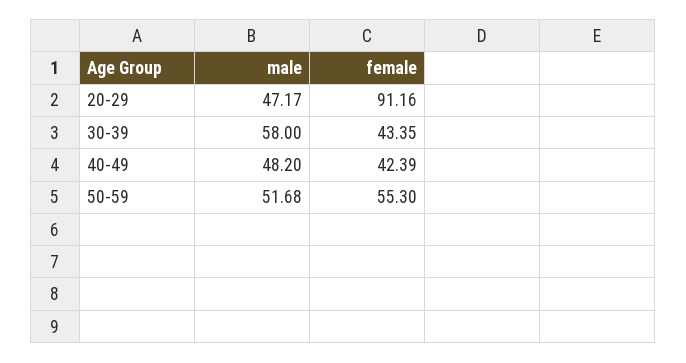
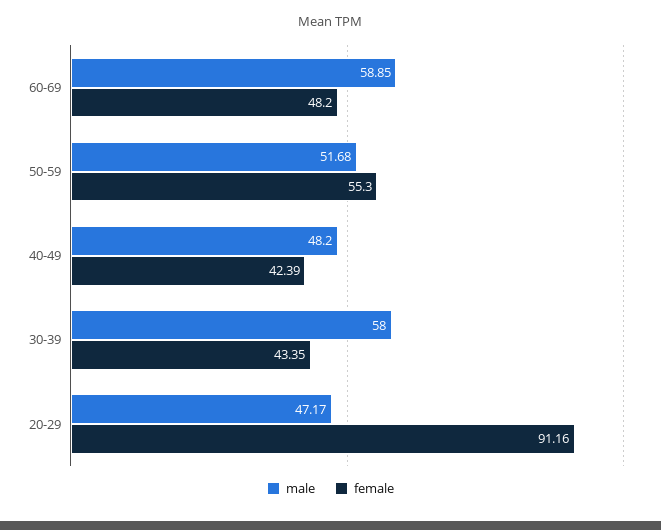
male, 60-69: none -> 58.85
female, 60-69: none -> 48.2

